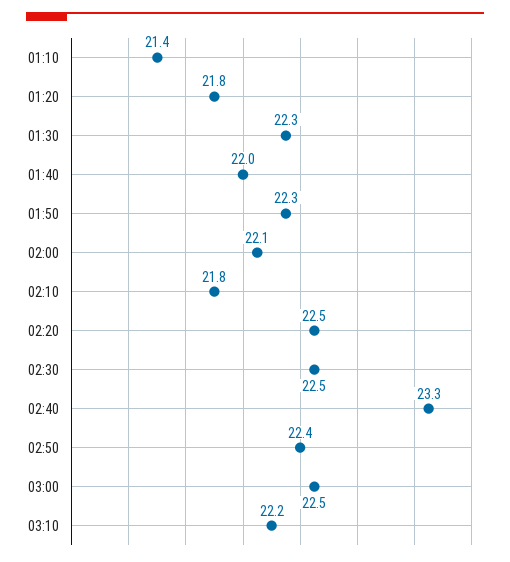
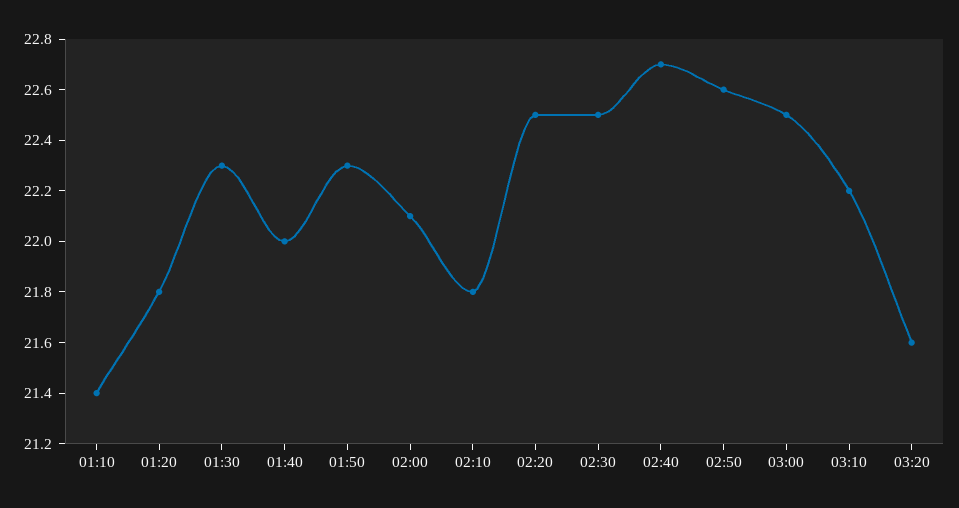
02:40: 23.3 -> 22.7
02:50: 22.4 -> 22.6
03:20: none -> 21.6

